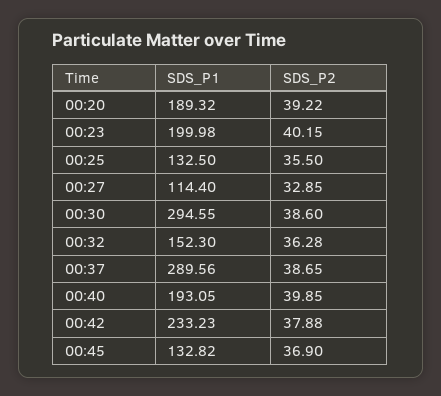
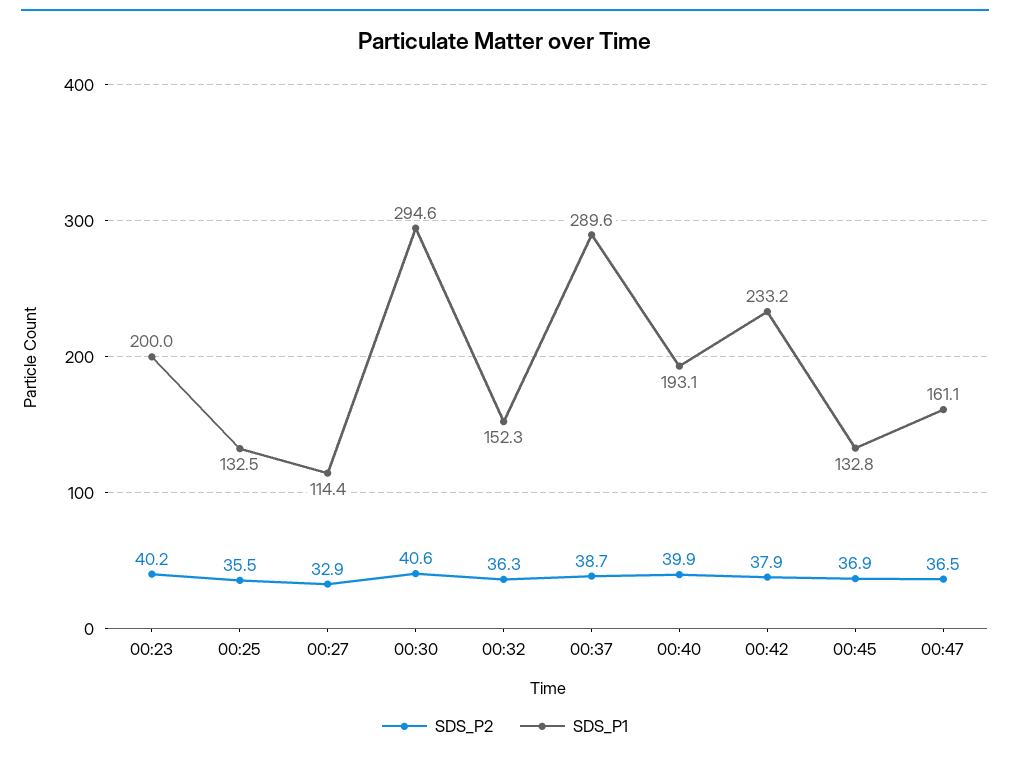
SDS_P1, 00:20: 189.32 -> none
SDS_P2, 00:20: 39.22 -> none
SDS_P2, 00:30: 38.6 -> 40.6
SDS_P2, 00:47: none -> 36.5
SDS_P1, 00:47: none -> 161.1

